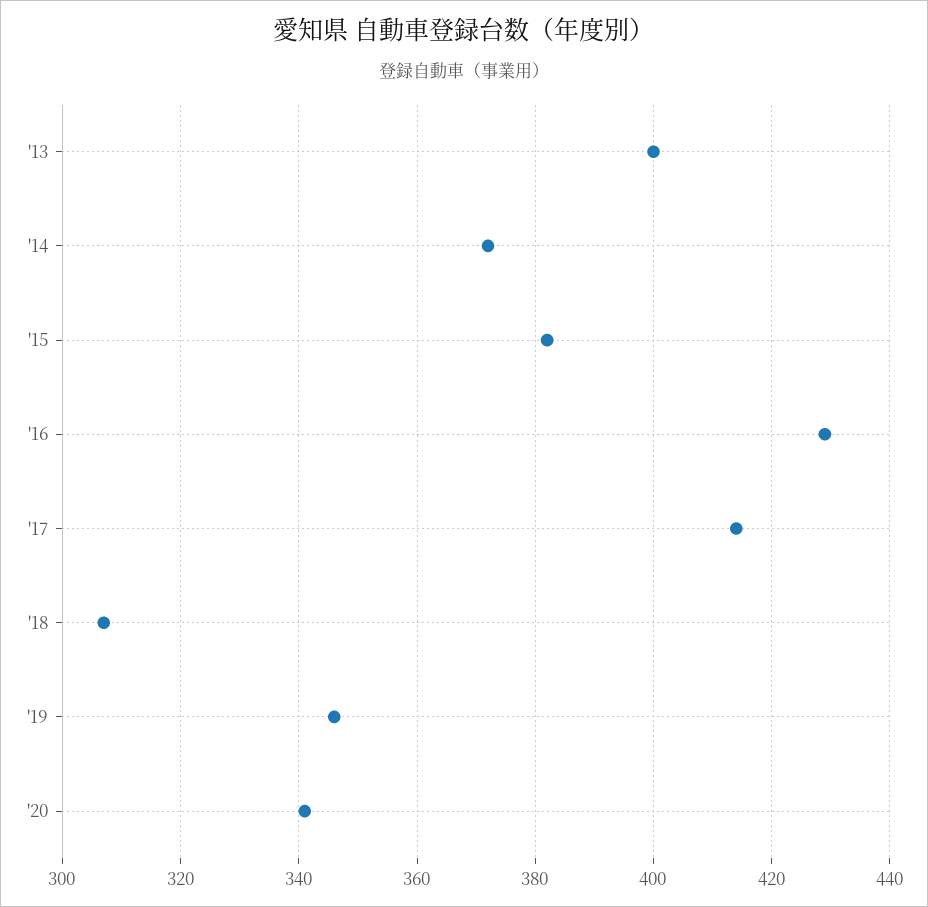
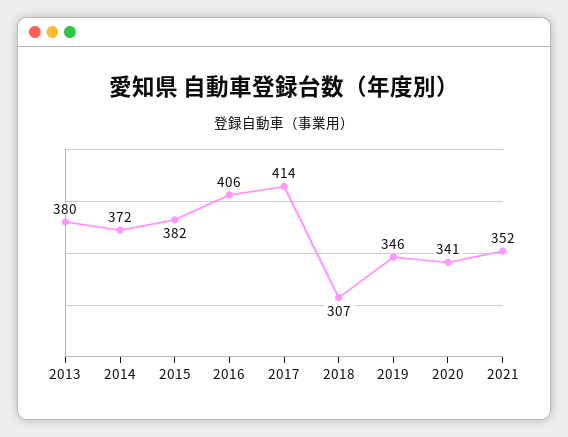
'13: 400 -> 380
'16: 430 -> 406
2021: none -> 352

